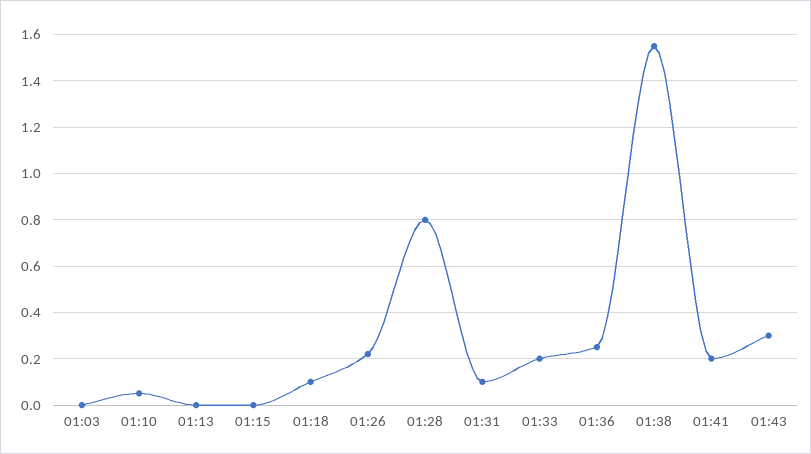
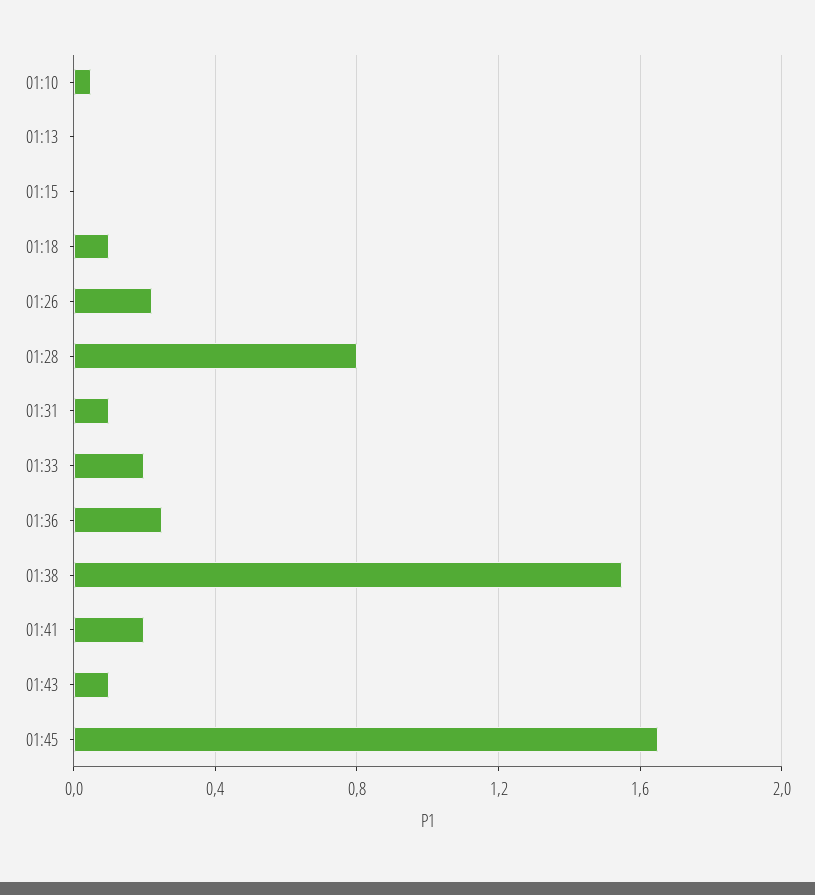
01:03: 0 -> none
01:43: 0.3 -> 0.1
01:45: none -> 1.65

